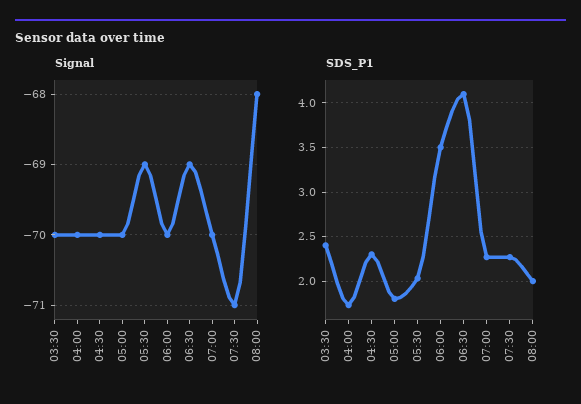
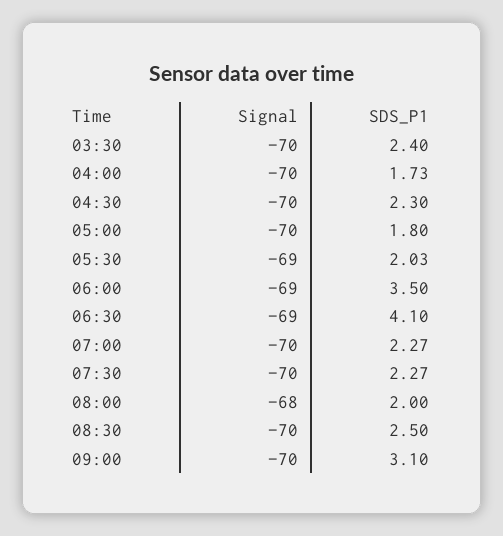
Signal, 06:00: -70 -> -69
Signal, 07:30: -71 -> -70
Signal, 08:30: none -> -70
SDS_P1, 08:30: none -> 2.5
Signal, 09:00: none -> -70
SDS_P1, 09:00: none -> 3.1

